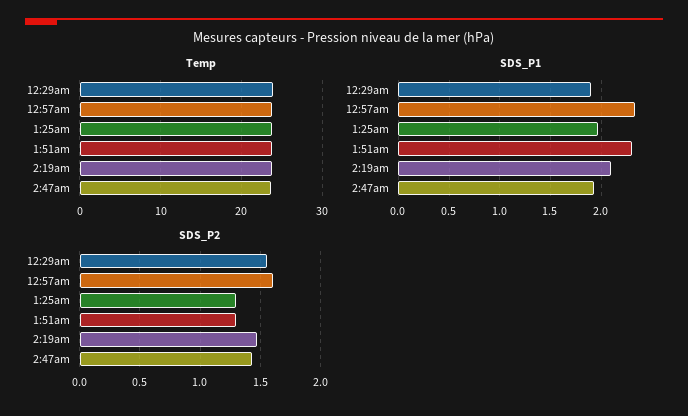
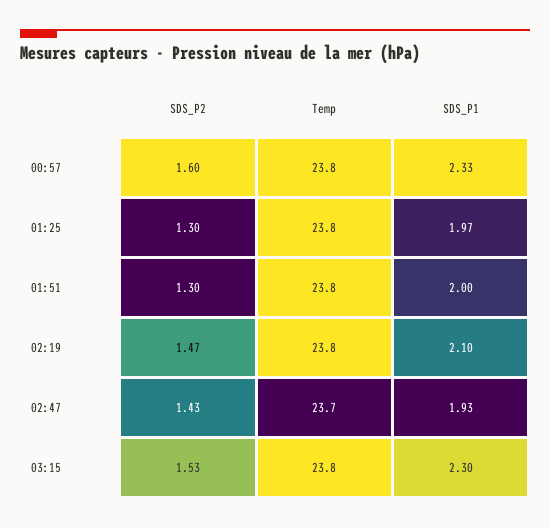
Temp, 12:29am: 24 -> none
SDS_P1, 12:29am: 1.9 -> none
SDS_P1, 1:51am: 2.3 -> 2
SDS_P2, 12:29am: 1.55 -> none
SDS_P2, 03:15: none -> 1.53
Temp, 03:15: none -> 23.8
SDS_P1, 03:15: none -> 2.3

